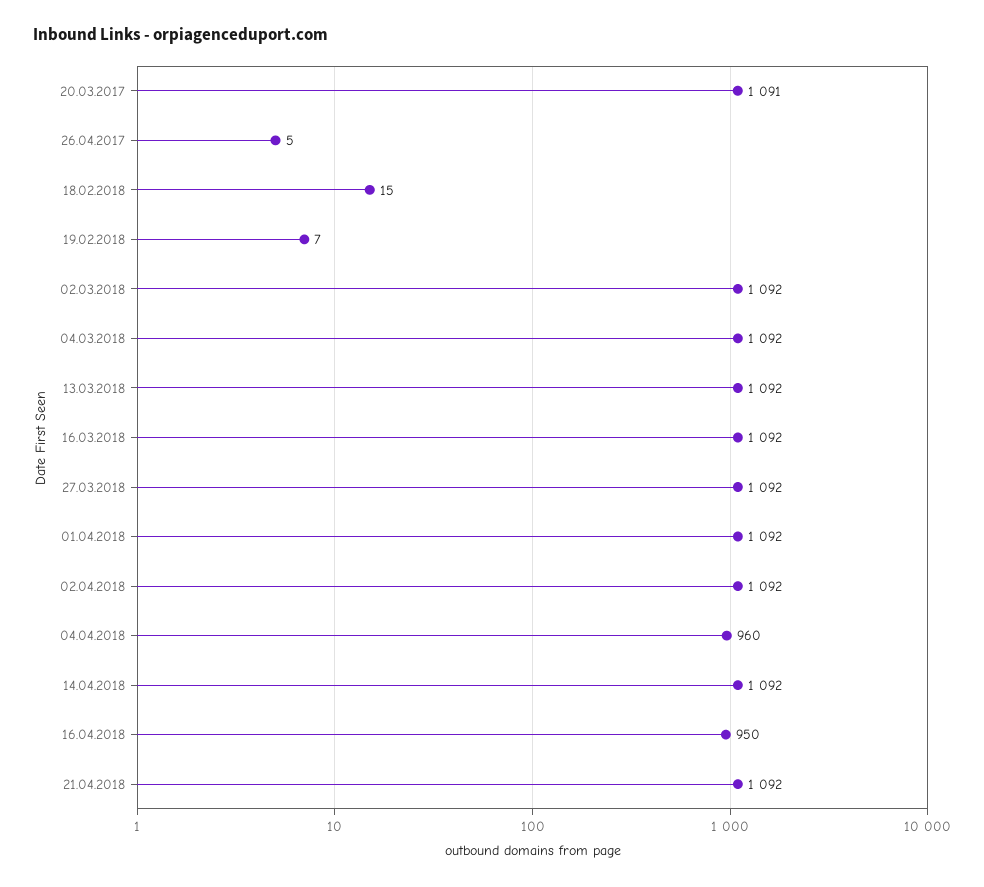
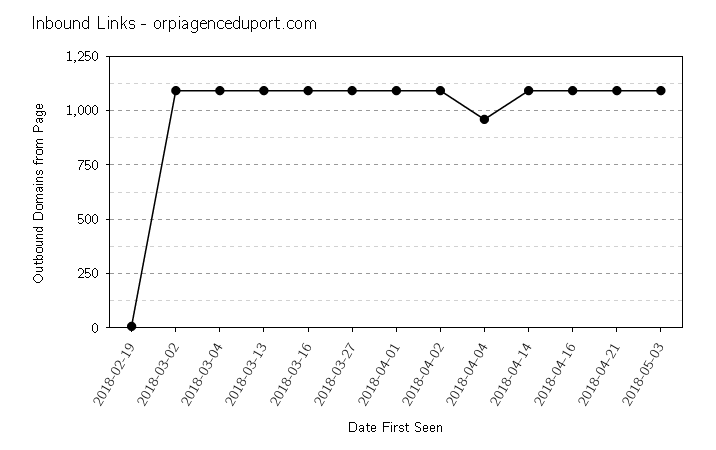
20.03.2017: 1091 -> none
26.04.2017: 5 -> none
18.02.2018: 15 -> none
16.04.2018: 950 -> 1100
2018-05-03: none -> 1100

